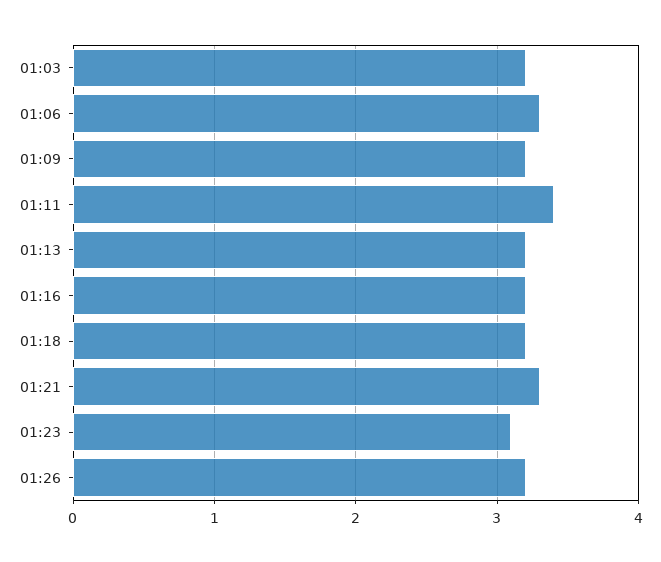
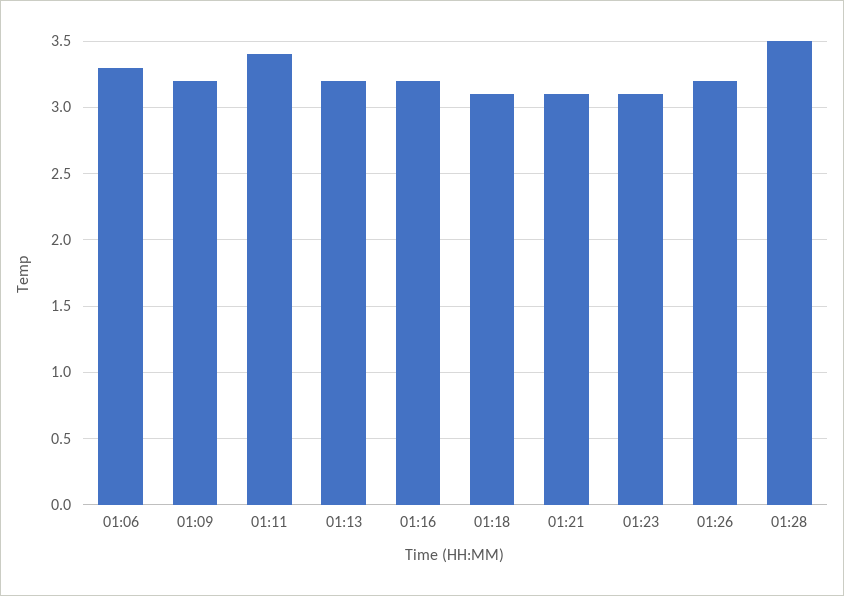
01:03: 3.2 -> none
01:18: 3.2 -> 3.1
01:21: 3.3 -> 3.1
01:28: none -> 3.5

